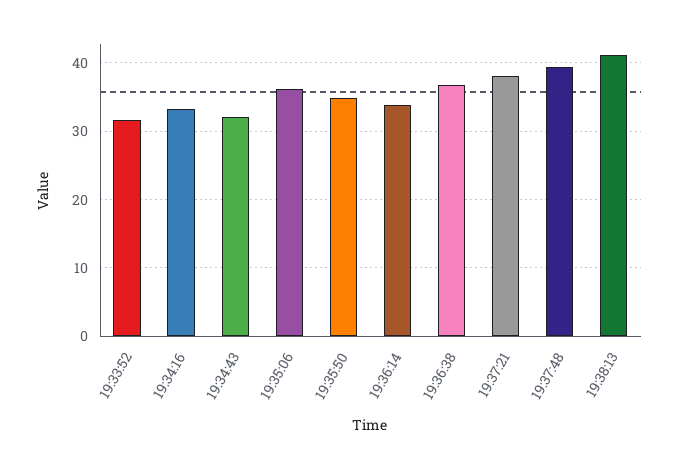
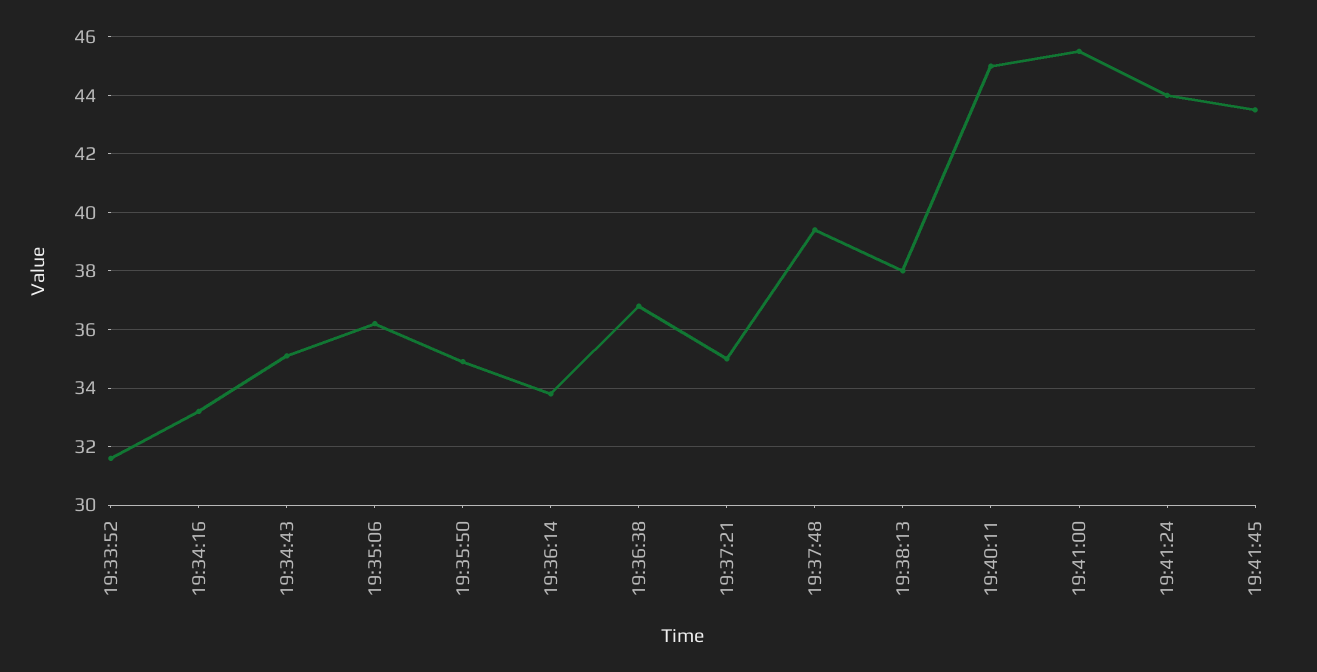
19:34:43: 32 -> 35
19:37:21: 38 -> 35
19:38:13: 41 -> 38
19:40:11: none -> 45
19:41:00: none -> 45.5
19:41:24: none -> 44
19:41:45: none -> 43.5

